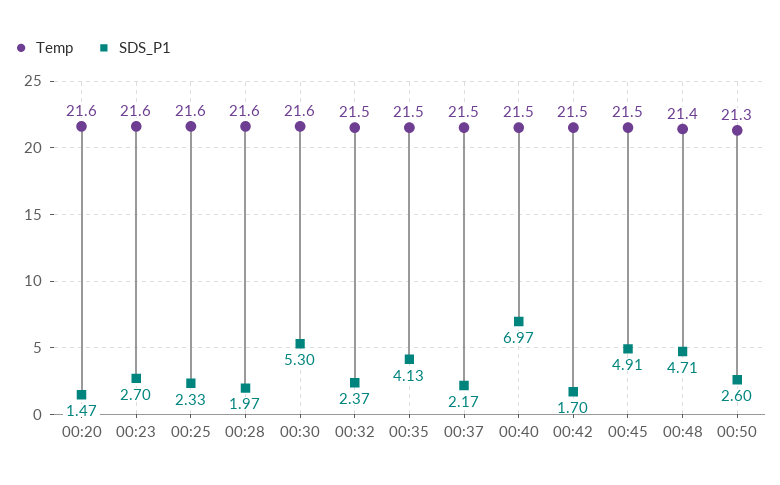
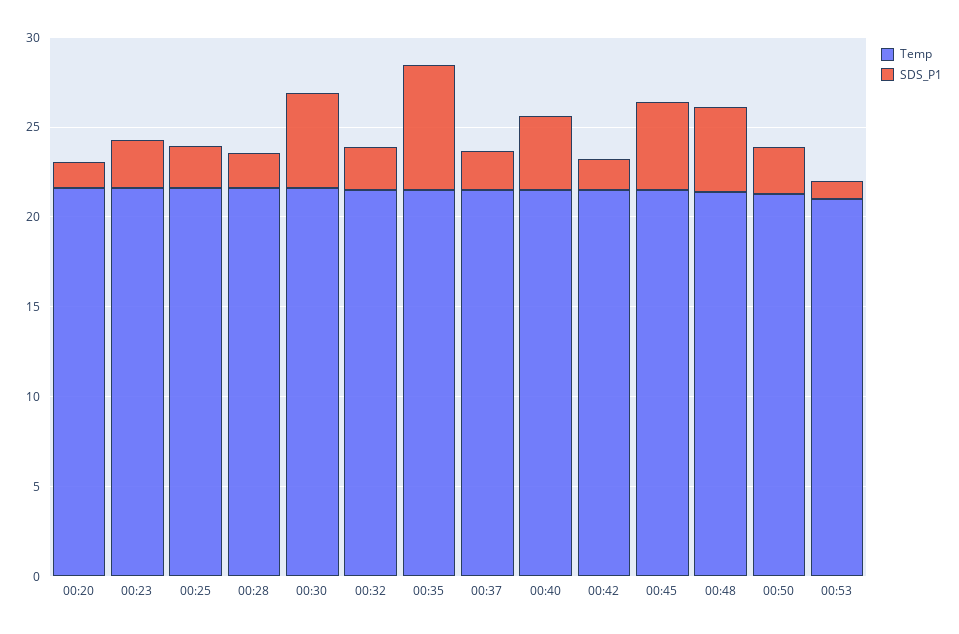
SDS_P1, 00:35: 4.13 -> 7
SDS_P1, 00:40: 6.97 -> 4
Temp, 00:53: none -> 21
SDS_P1, 00:53: none -> 1

